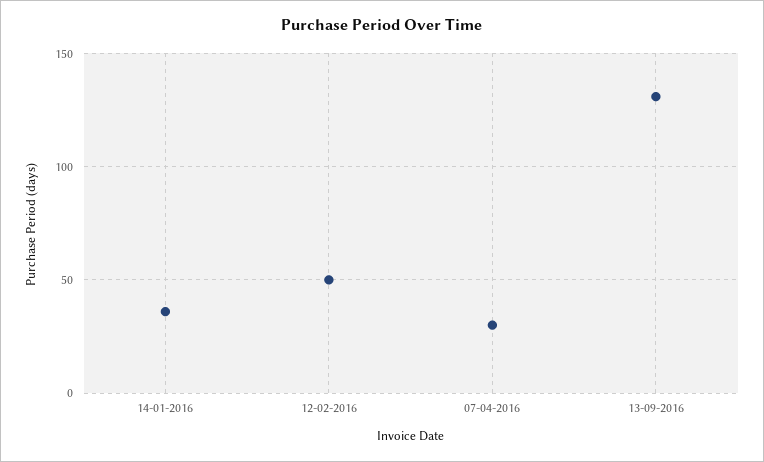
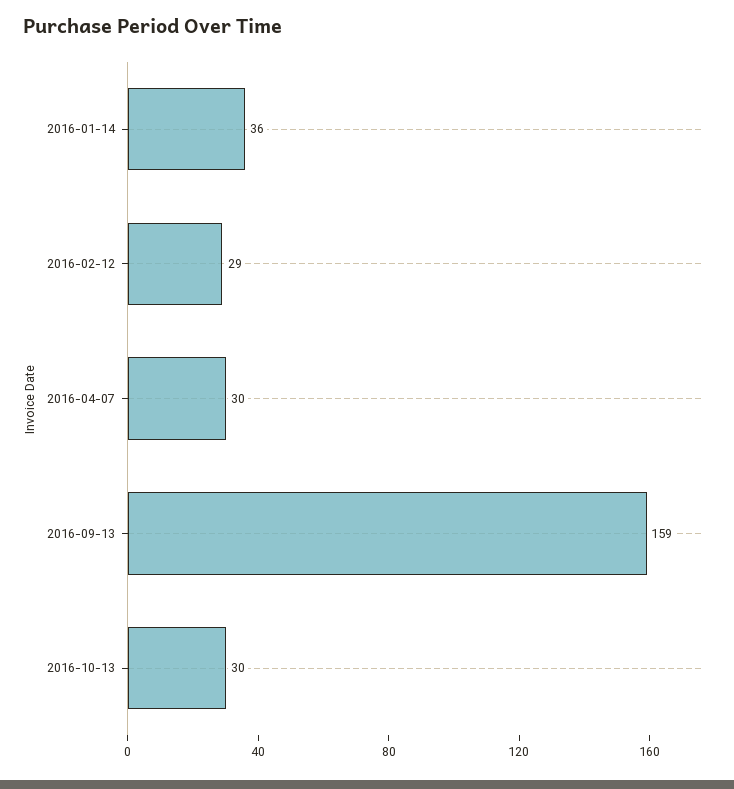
12-02-2016: 50 -> 29
13-09-2016: 130 -> 159
2016-10-13: none -> 30

